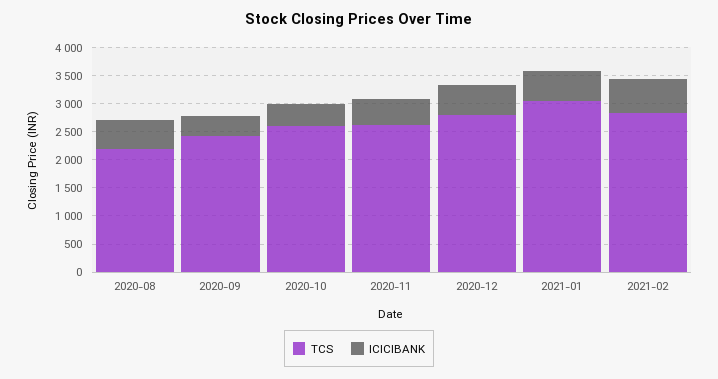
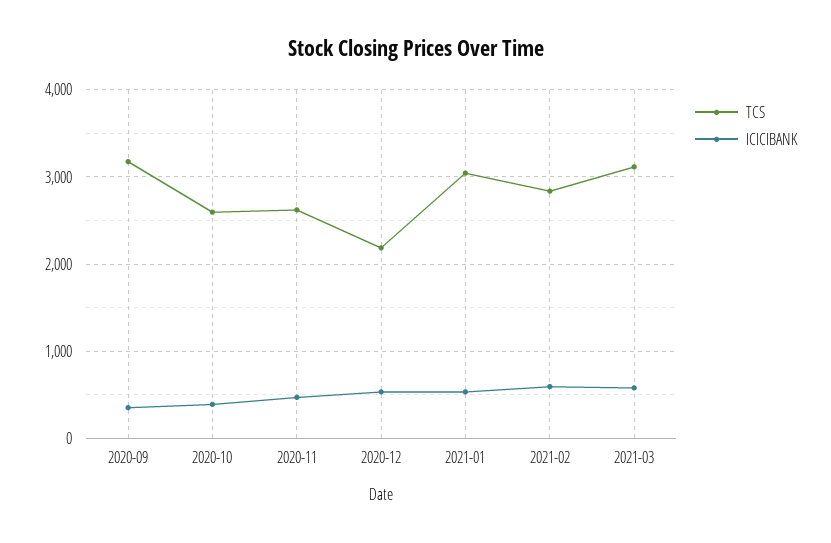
TCS, 2020-08: 2250 -> none
ICICIBANK, 2020-08: 500 -> none
TCS, 2020-09: 2500 -> 3200
TCS, 2020-12: 2750 -> 2200
TCS, 2021-03: none -> 3100
ICICIBANK, 2021-03: none -> 600

